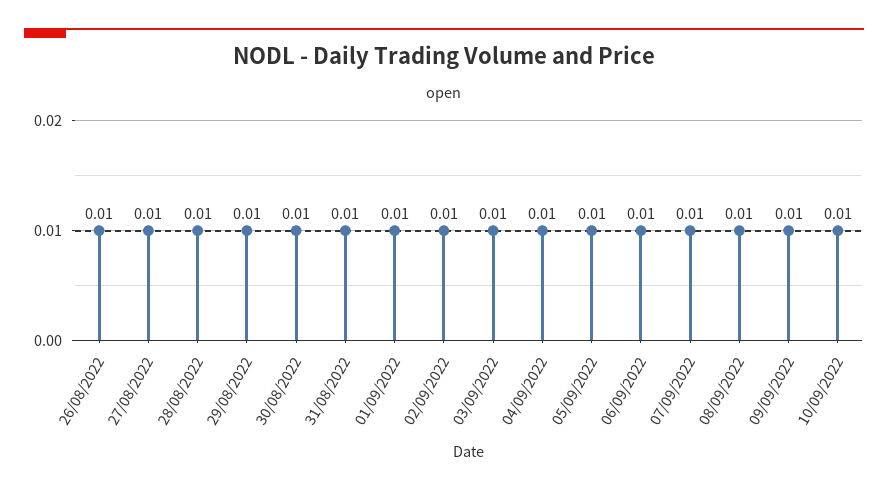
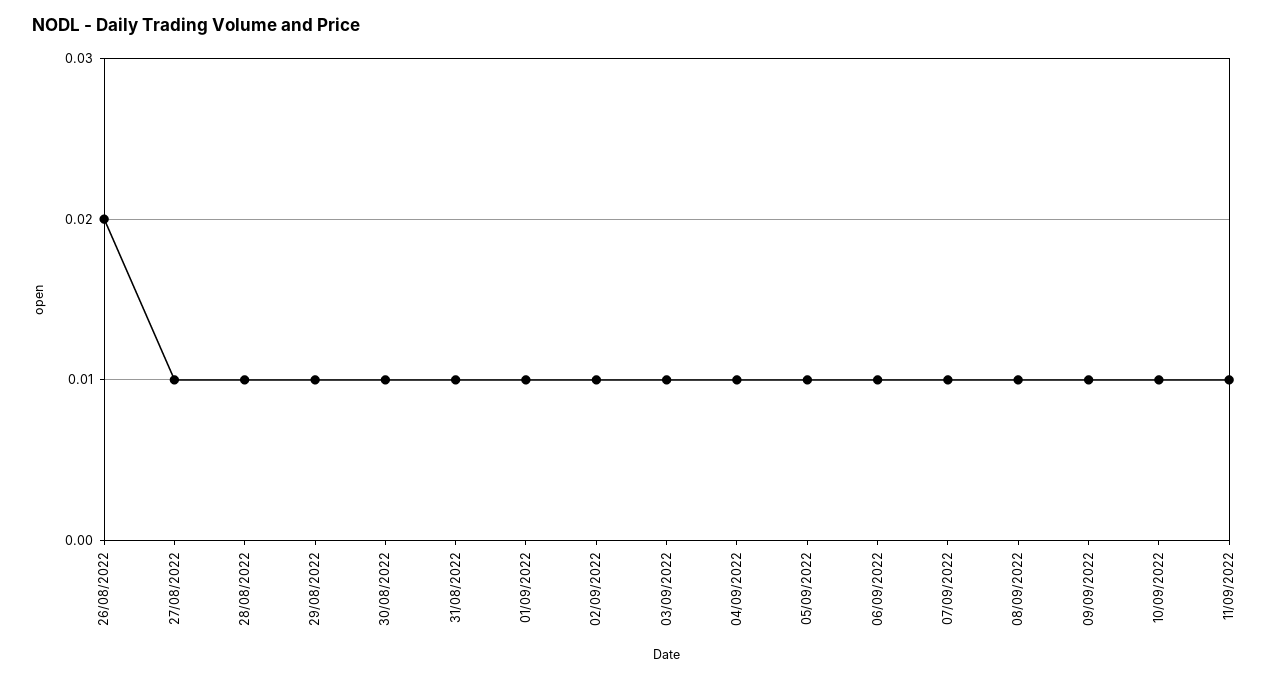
26/08/2022: 0.01 -> 0.02
11/09/2022: none -> 0.01

